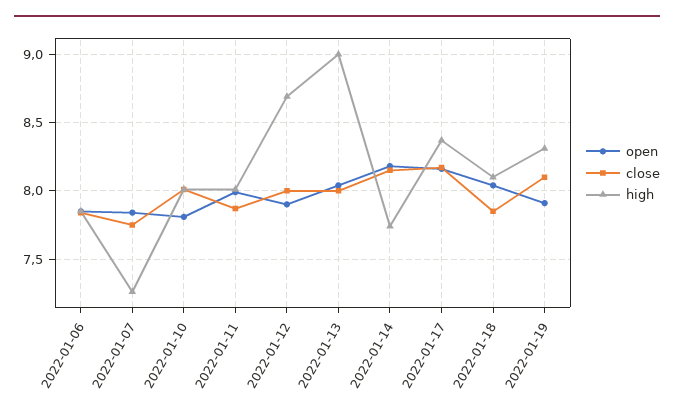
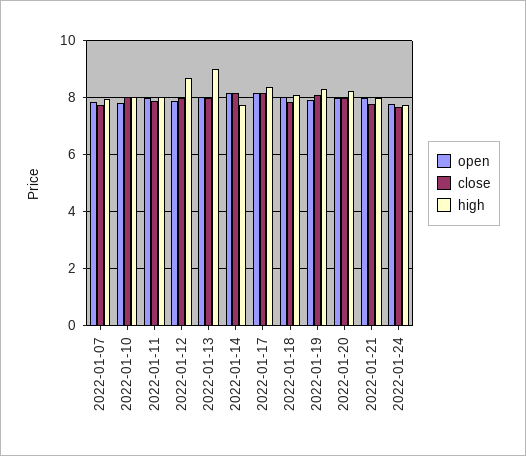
open, 2022-01-06: 7.85 -> none
close, 2022-01-06: 7.85 -> none
high, 2022-01-06: 7.85 -> none
high, 2022-01-07: 7.25 -> 8
open, 2022-01-20: none -> 8
close, 2022-01-20: none -> 8
high, 2022-01-20: none -> 8.25
open, 2022-01-21: none -> 8
close, 2022-01-21: none -> 7.75
high, 2022-01-21: none -> 8
open, 2022-01-24: none -> 7.75
close, 2022-01-24: none -> 7.75
high, 2022-01-24: none -> 7.75

